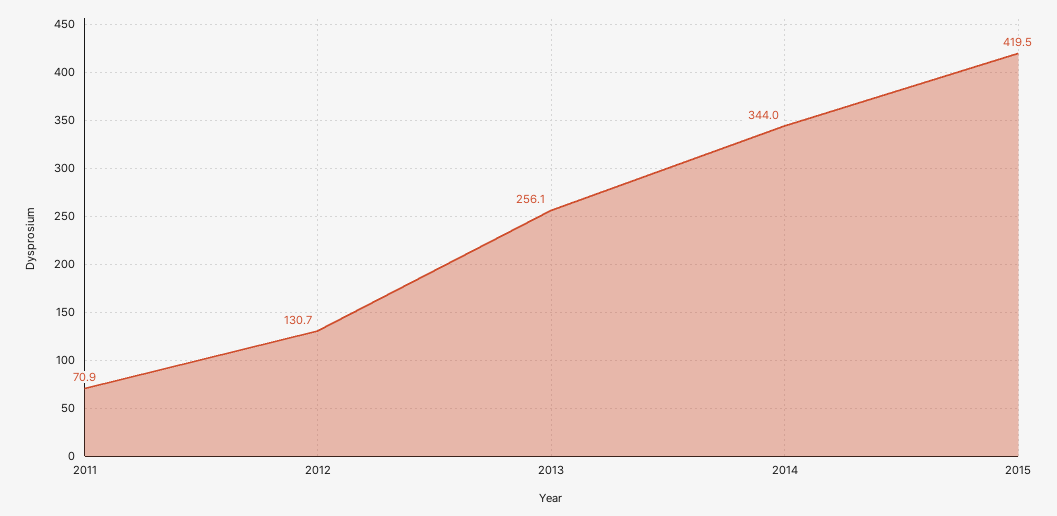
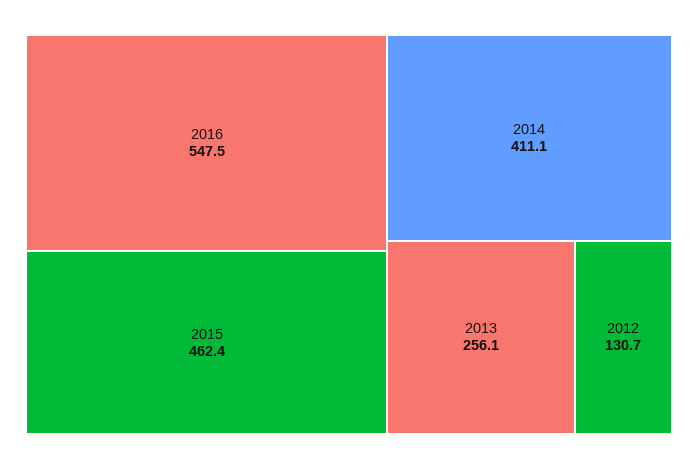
2011: 70.9 -> none
2014: 344 -> 411.1
2015: 419.5 -> 462.4
2016: none -> 547.5

